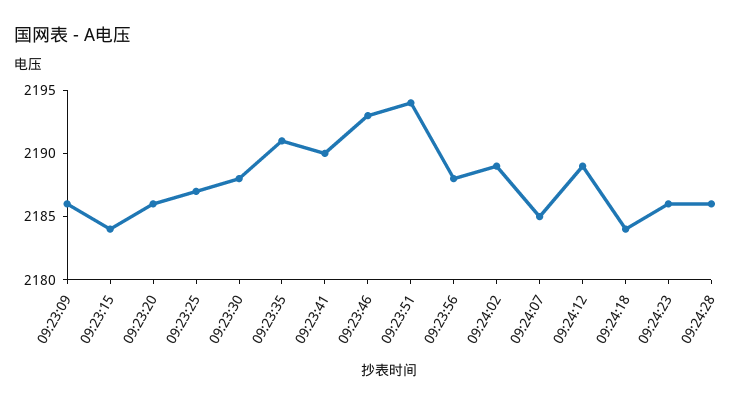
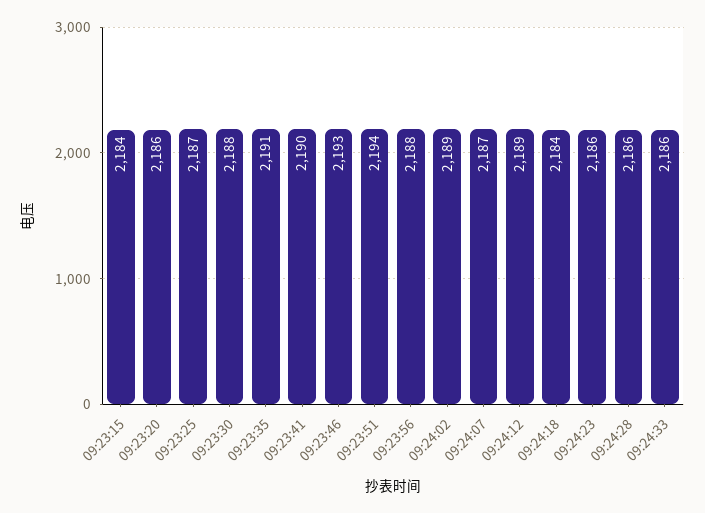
09:23:09: 2186 -> none
09:24:07: 2185 -> 2187
09:24:33: none -> 2186

